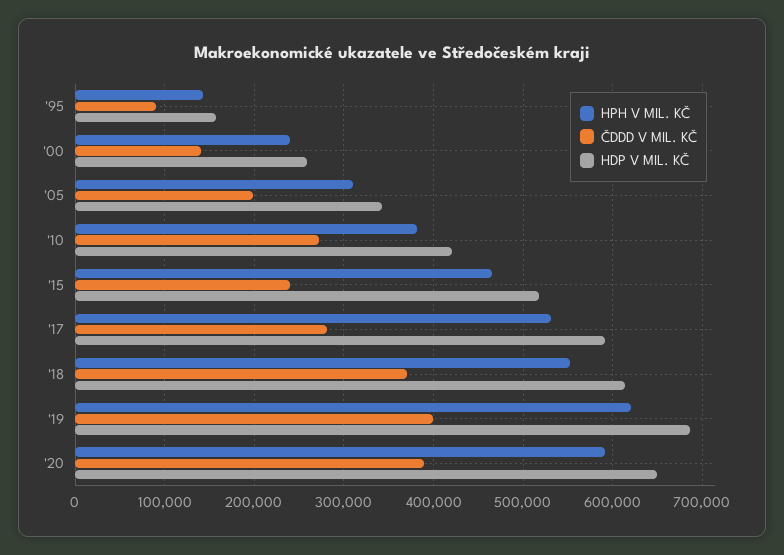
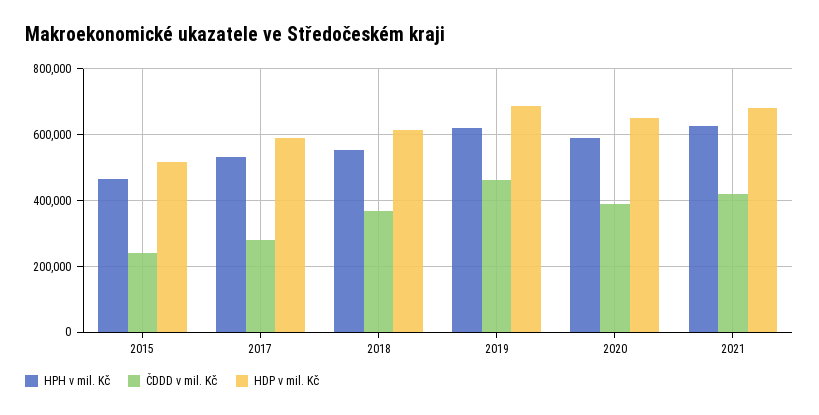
HPH V MIL. KČ, '95: 140000 -> none
ČDDD V MIL. KČ, '95: 90000 -> none
HDP V MIL. KČ, '95: 160000 -> none
HPH V MIL. KČ, '00: 240000 -> none
ČDDD V MIL. KČ, '00: 140000 -> none
HDP V MIL. KČ, '00: 260000 -> none
HPH V MIL. KČ, '05: 310000 -> none
ČDDD V MIL. KČ, '05: 200000 -> none
HDP V MIL. KČ, '05: 340000 -> none
HPH V MIL. KČ, '10: 380000 -> none
ČDDD V MIL. KČ, '10: 270000 -> none
HDP V MIL. KČ, '10: 420000 -> none
ČDDD V MIL. KČ, '19: 400000 -> 460000
HPH V MIL. KČ, 2021: none -> 620000
ČDDD V MIL. KČ, 2021: none -> 420000
HDP V MIL. KČ, 2021: none -> 680000

